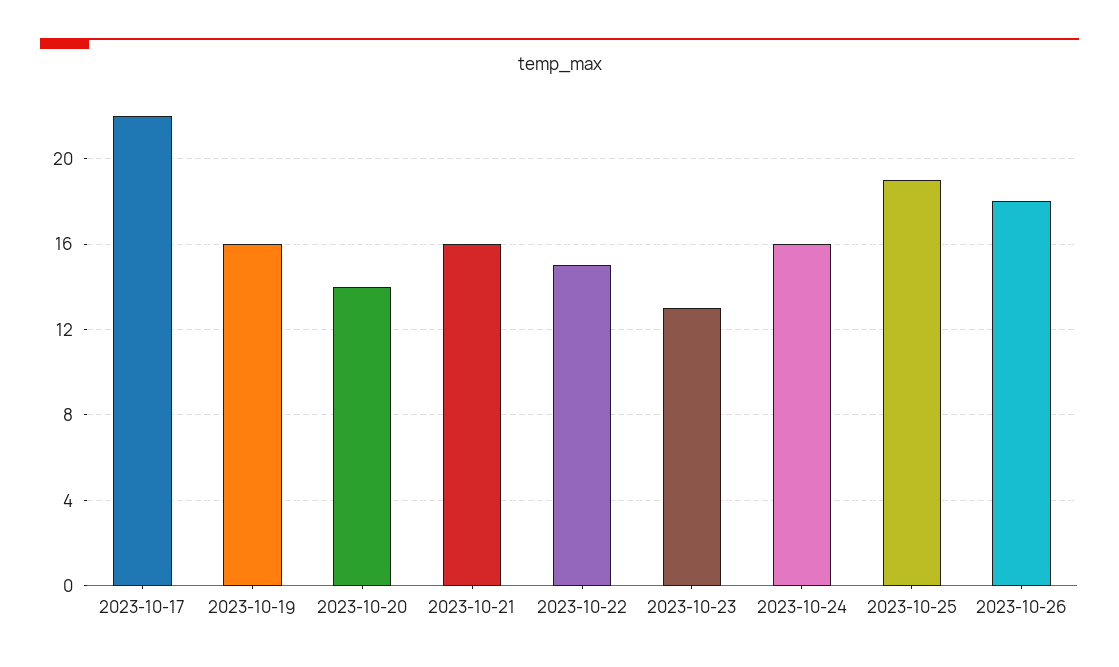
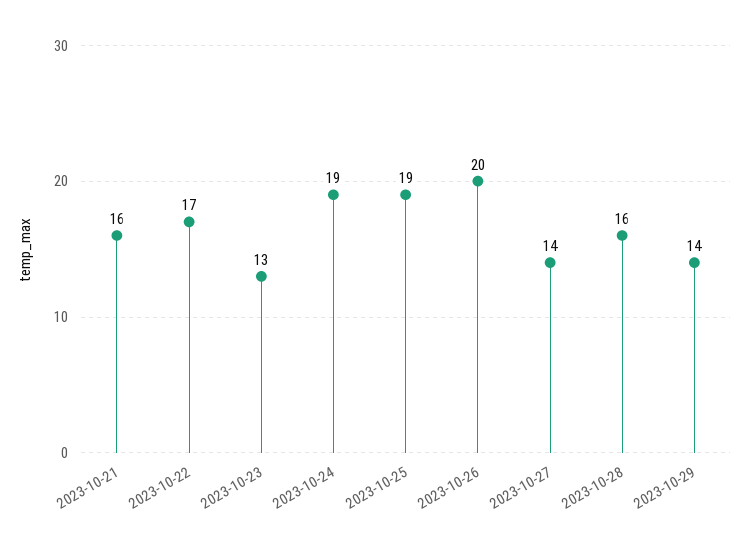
2023-10-17: 22 -> none
2023-10-19: 16 -> none
2023-10-20: 14 -> none
2023-10-22: 15 -> 17
2023-10-24: 16 -> 19
2023-10-26: 18 -> 20
2023-10-27: none -> 14
2023-10-28: none -> 16
2023-10-29: none -> 14

